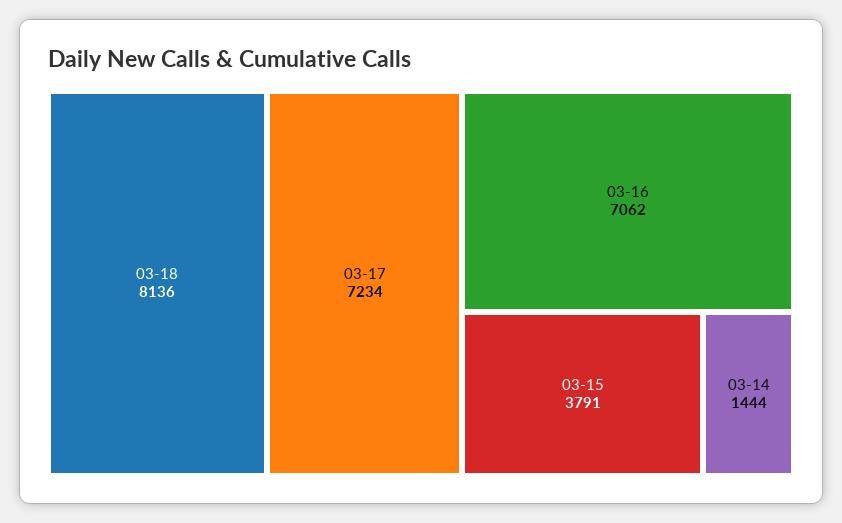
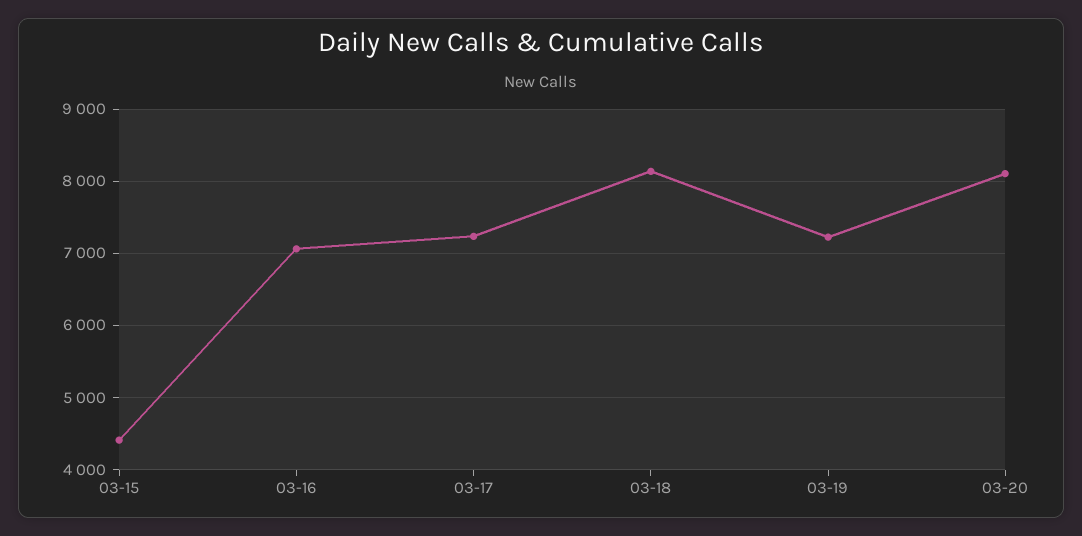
03-15: 3791 -> 4400
03-14: 1444 -> none
03-19: none -> 7200
03-20: none -> 8100

